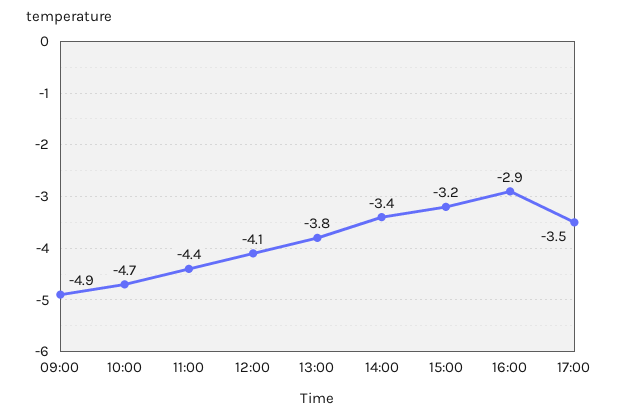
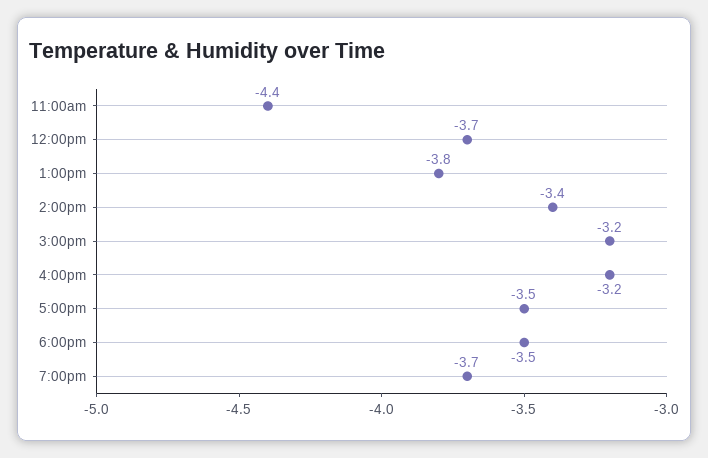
09:00: -4.9 -> none
10:00: -4.7 -> none
12:00: -4.1 -> -3.7
16:00: -2.9 -> -3.2
6:00pm: none -> -3.5
7:00pm: none -> -3.7

